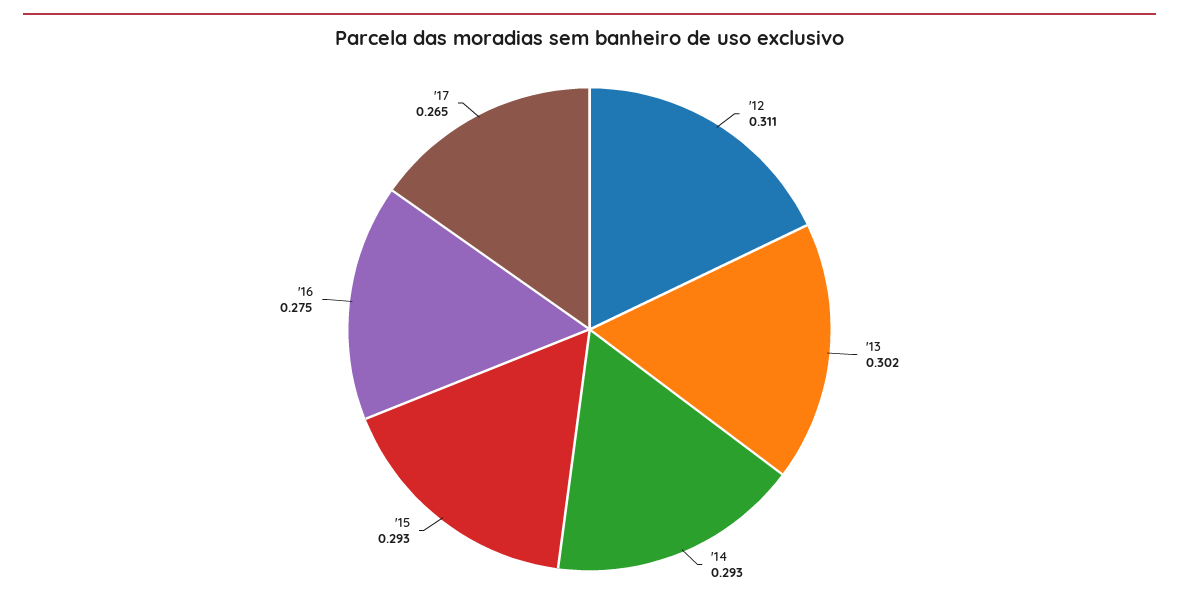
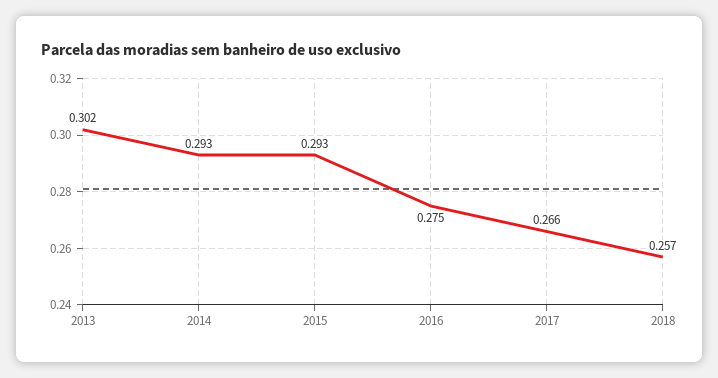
'12: 0.311 -> none
'17: 0.265 -> 0.266
2018: none -> 0.257

